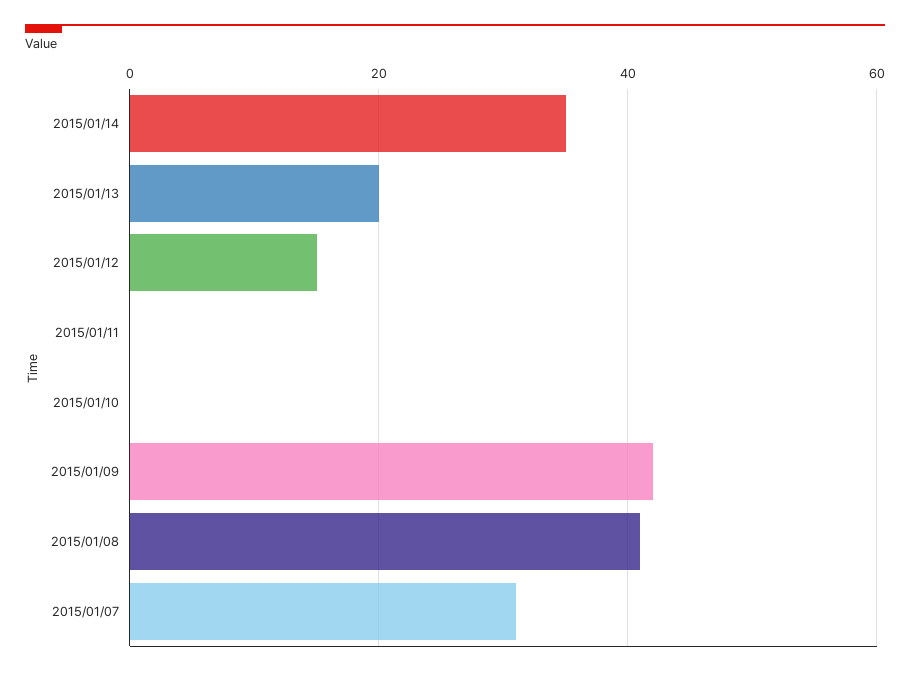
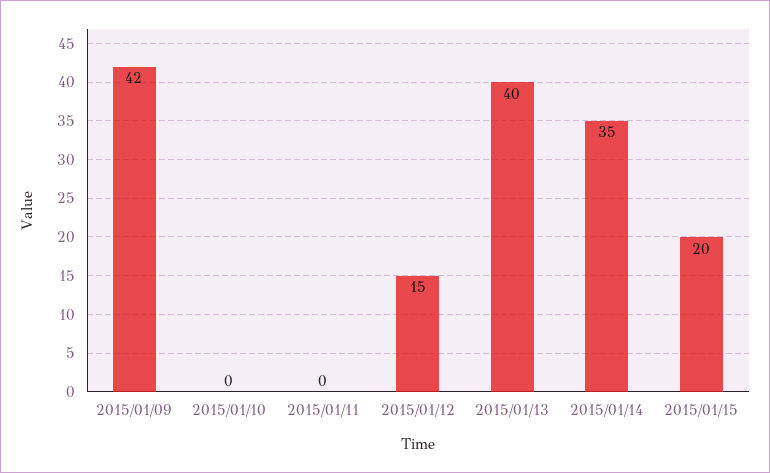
2015/01/13: 20 -> 40
2015/01/08: 40 -> none
2015/01/07: 30 -> none
2015/01/15: none -> 20

